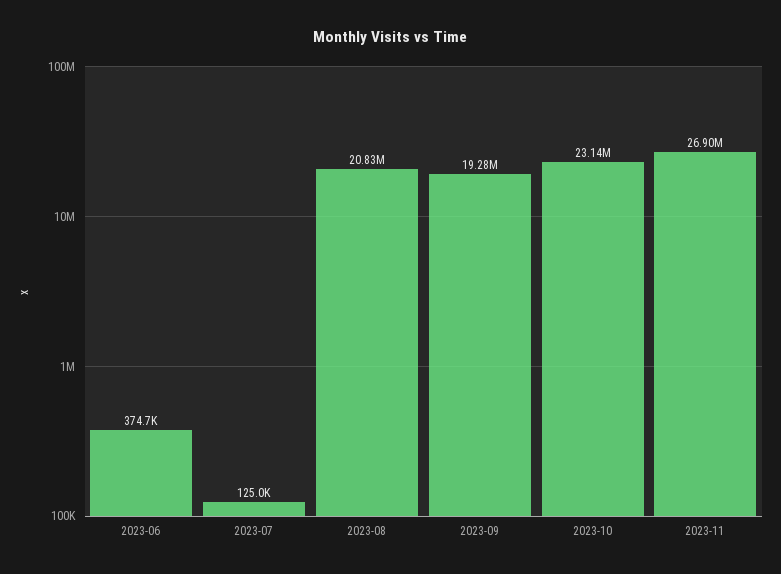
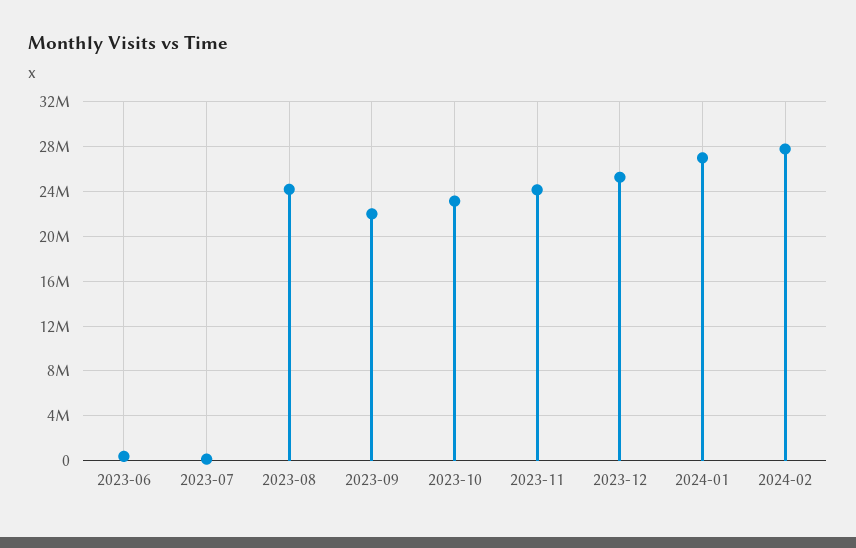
2023-08: 20830000 -> 24000000
2023-09: 19280000 -> 22000000
2023-11: 26900000 -> 24000000
2023-12: none -> 25000000
2024-01: none -> 27000000
2024-02: none -> 28000000

